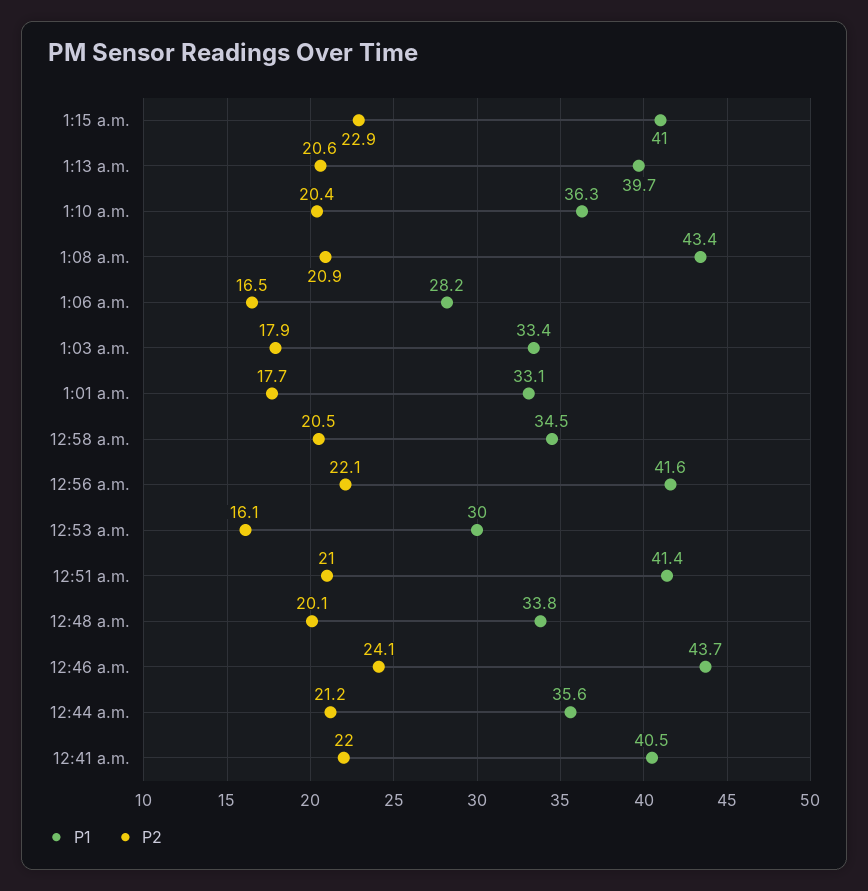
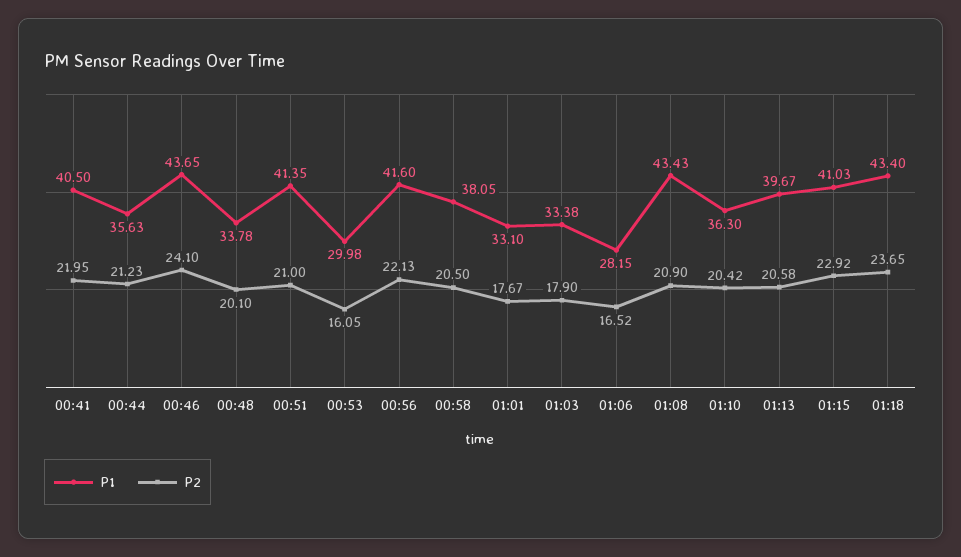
P1, 12:58 a.m.: 34.5 -> 38.05
P1, 01:18: none -> 43.4
P2, 01:18: none -> 23.65

